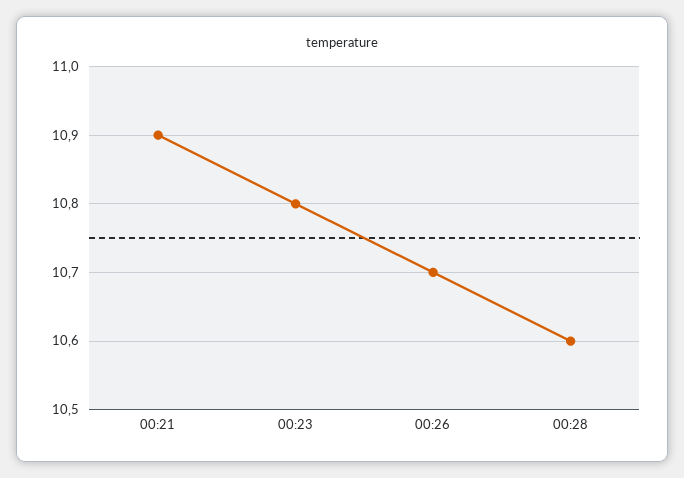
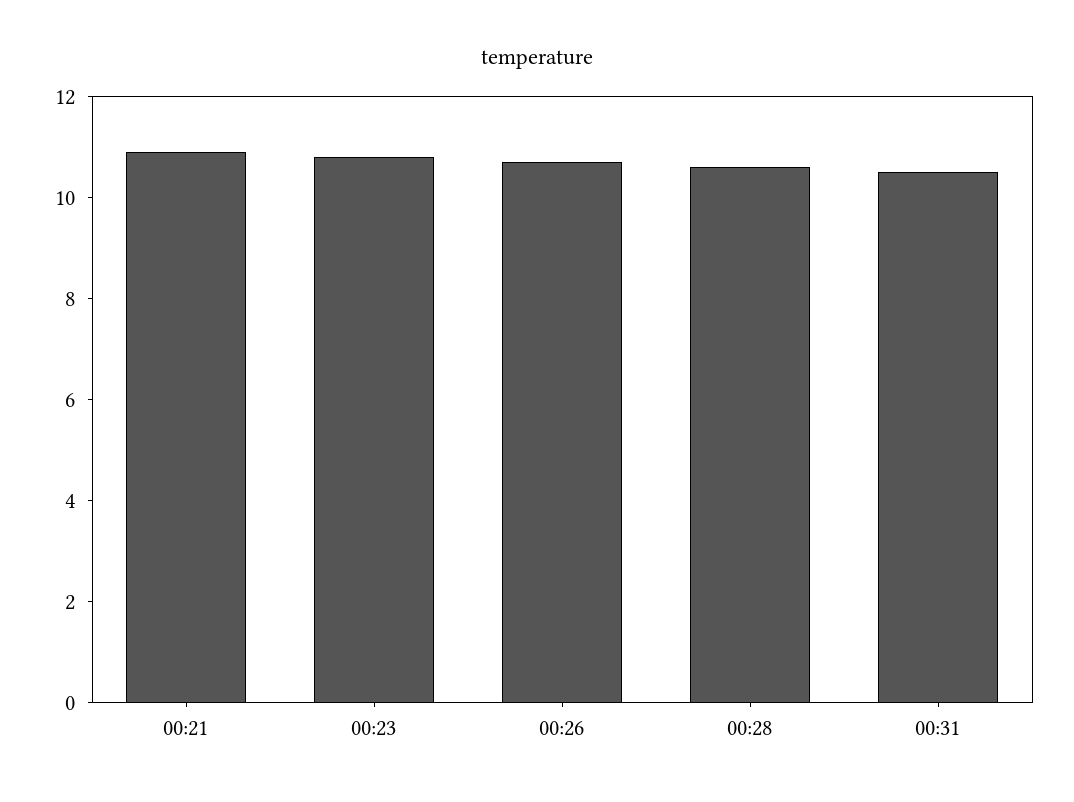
00:31: none -> 10.5

